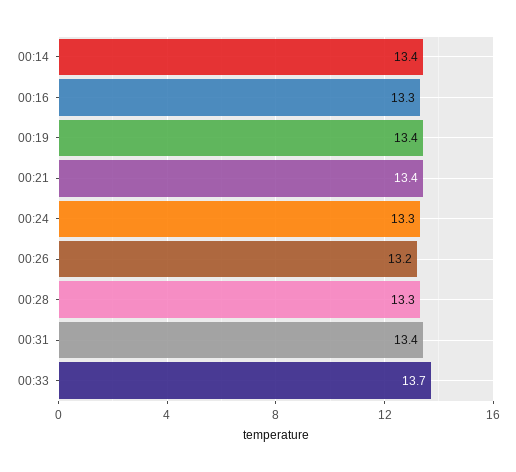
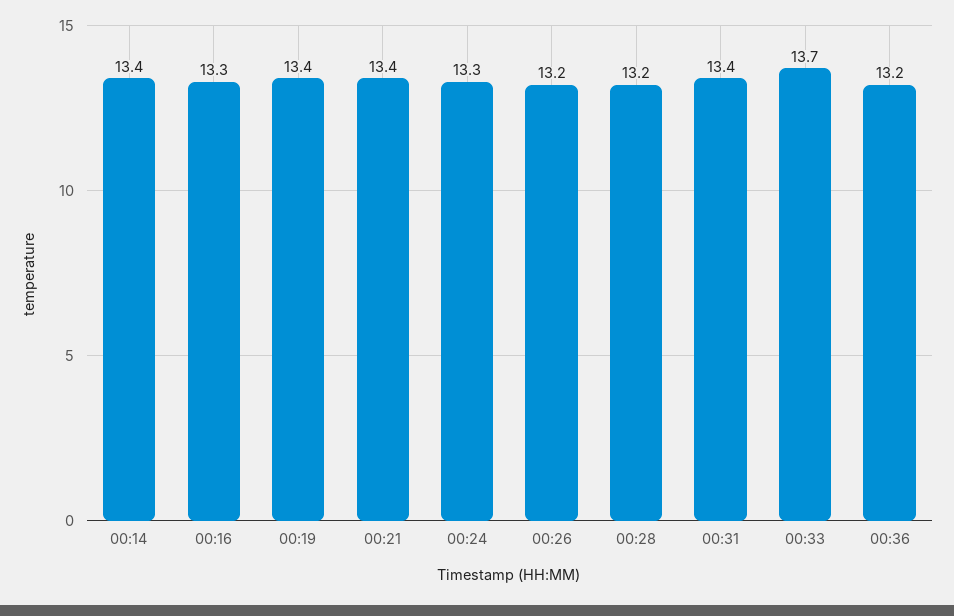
00:28: 13.3 -> 13.2
00:36: none -> 13.2

